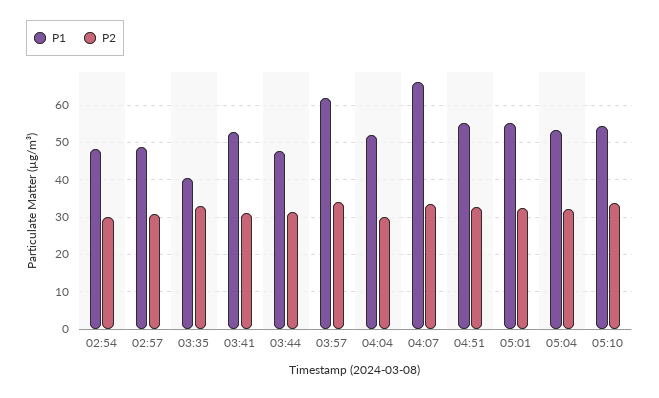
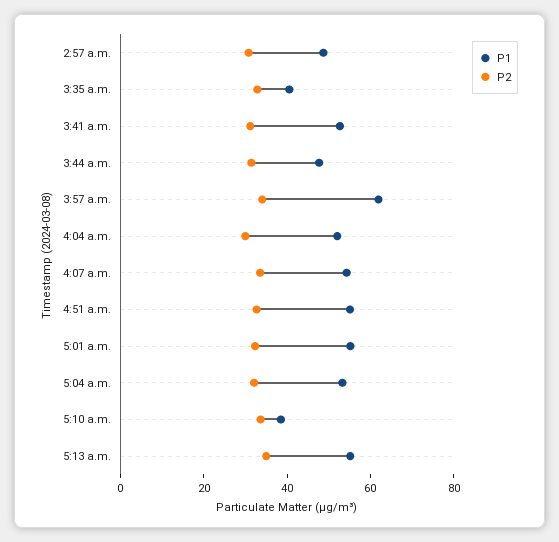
P1, 02:54: 48 -> none
P2, 02:54: 30 -> none
P1, 04:07: 66 -> 55
P1, 05:10: 54 -> 40
P1, 5:13 a.m.: none -> 55
P2, 5:13 a.m.: none -> 35

